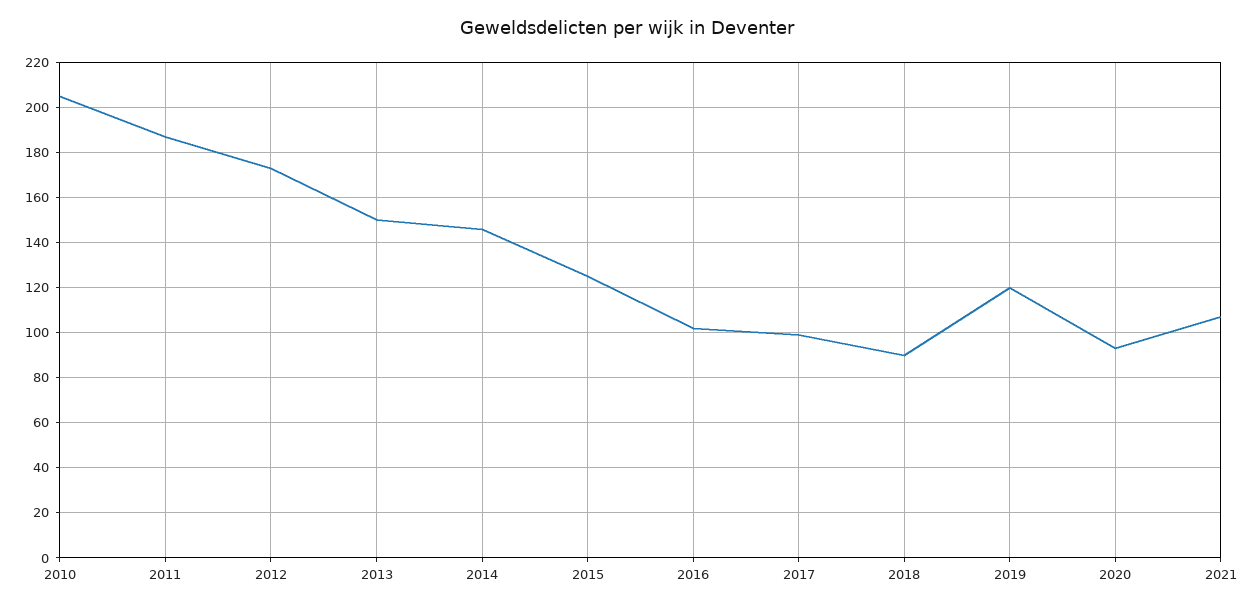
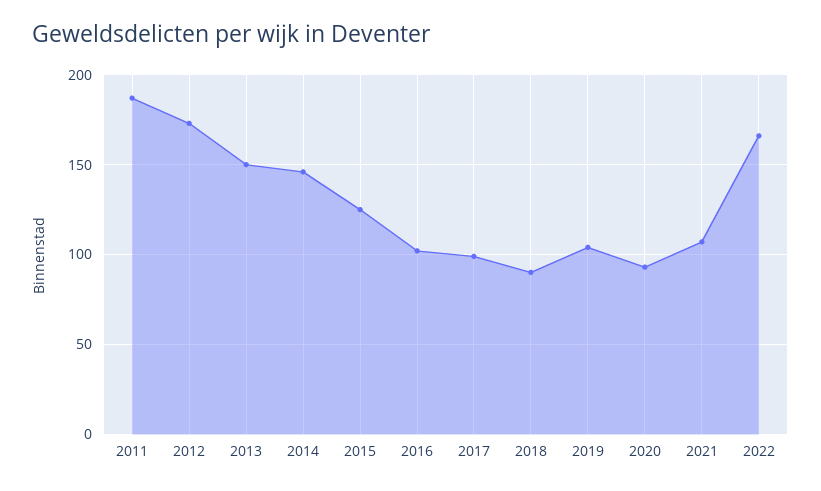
2010: 205 -> none
2019: 120 -> 105
2022: none -> 165

